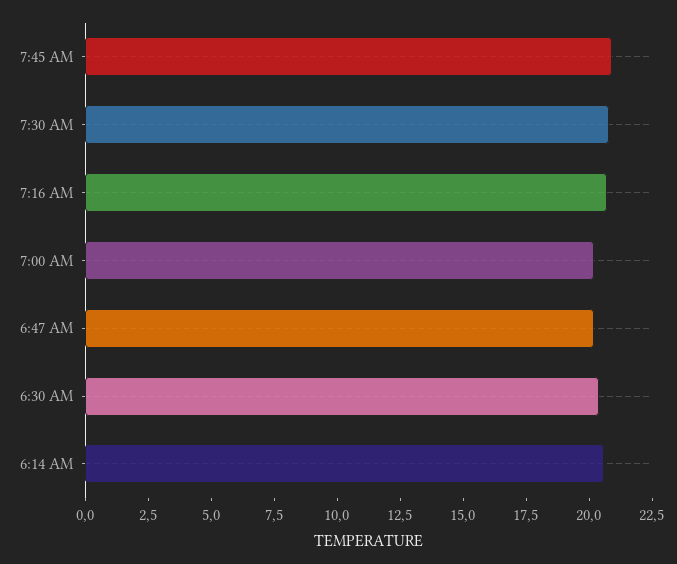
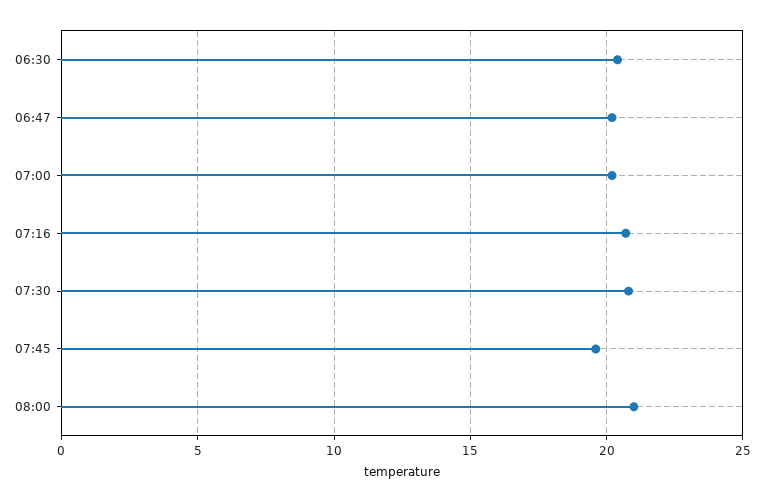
7:45 AM: 21 -> 19.5
6:14 AM: 20.5 -> none
08:00: none -> 21

